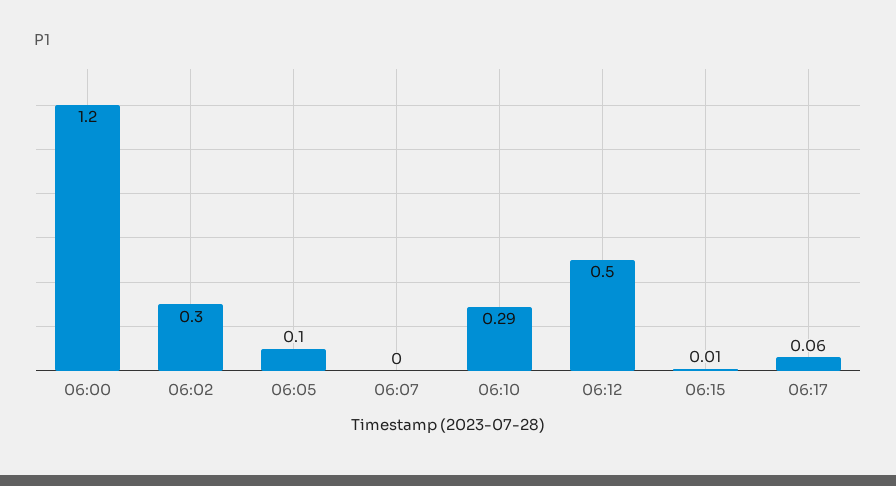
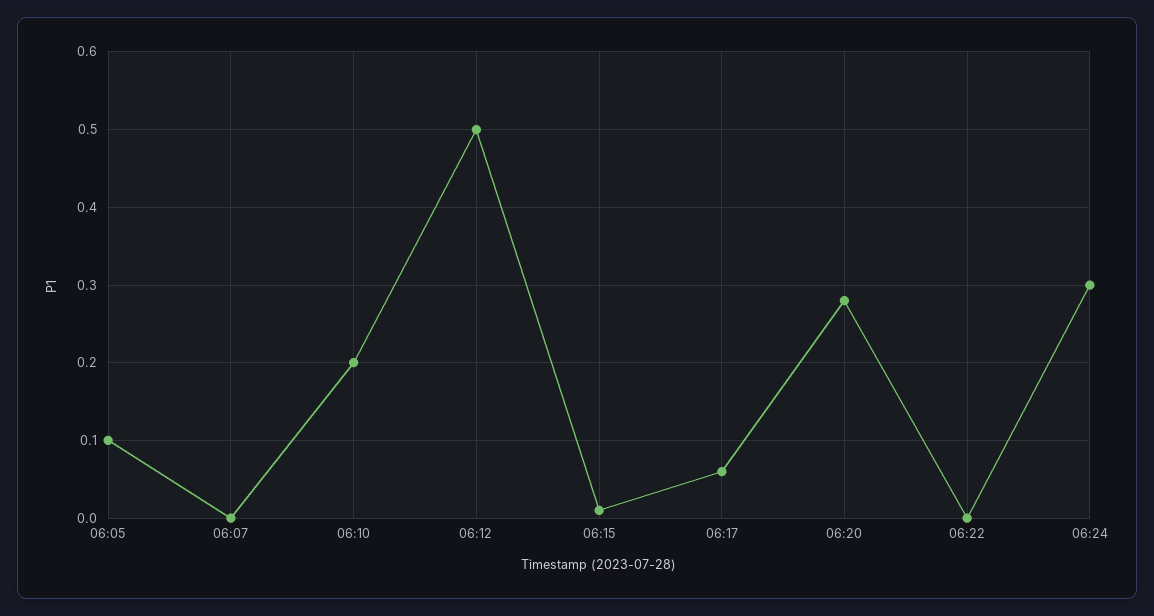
06:00: 1.2 -> none
06:02: 0.3 -> none
06:10: 0.29 -> 0.2
06:20: none -> 0.28
06:22: none -> 0
06:24: none -> 0.3

